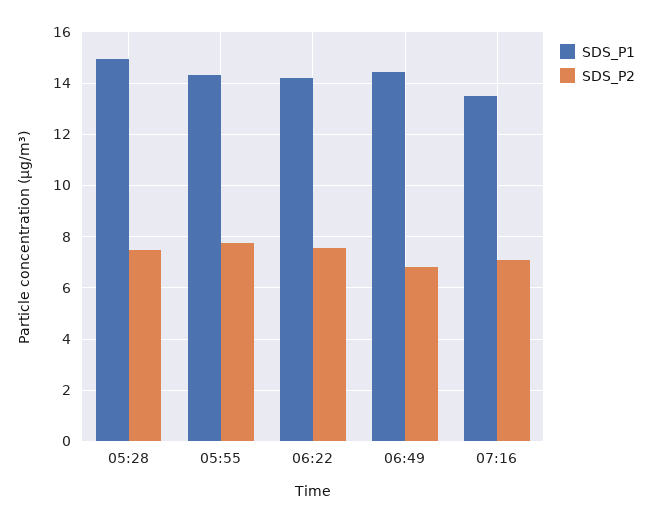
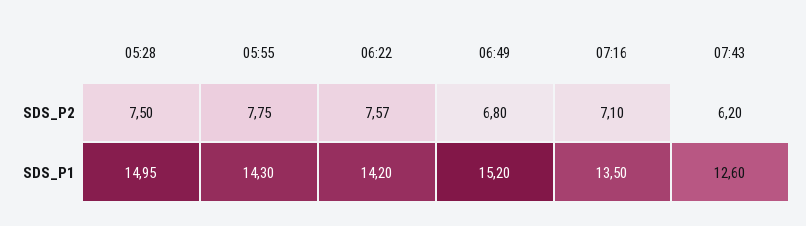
SDS_P1, 06:49: 14.5 -> 15.2
SDS_P2, 07:43: none -> 6.2
SDS_P1, 07:43: none -> 12.6

